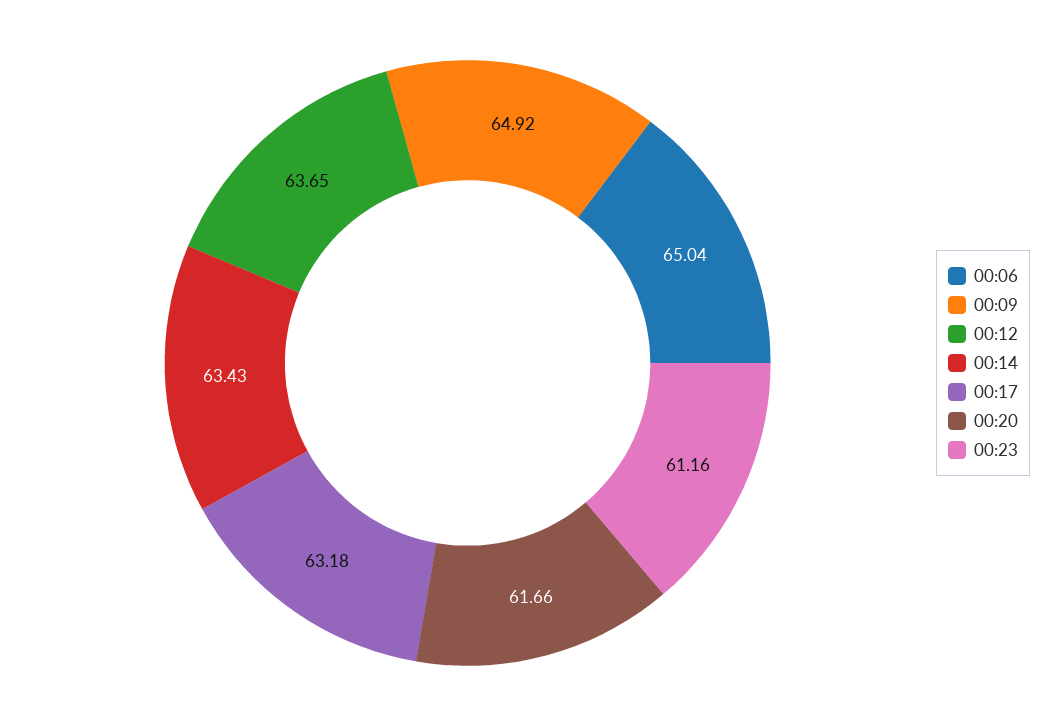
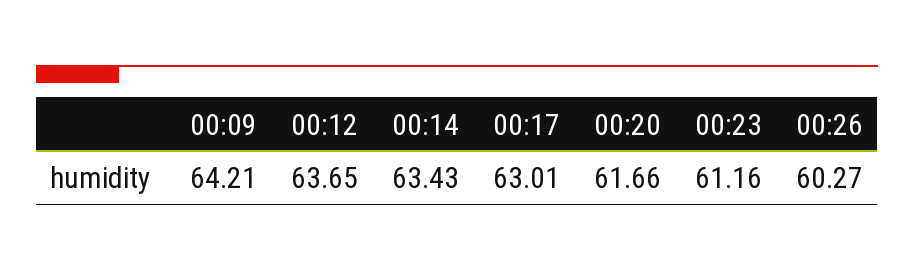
00:06: 65.04 -> none
00:09: 64.92 -> 64.21
00:17: 63.18 -> 63.01
00:26: none -> 60.27

